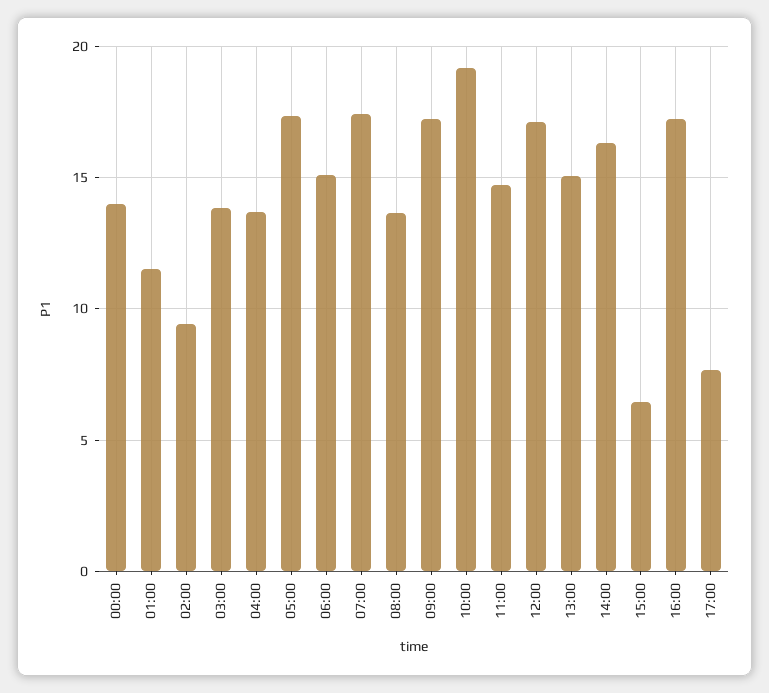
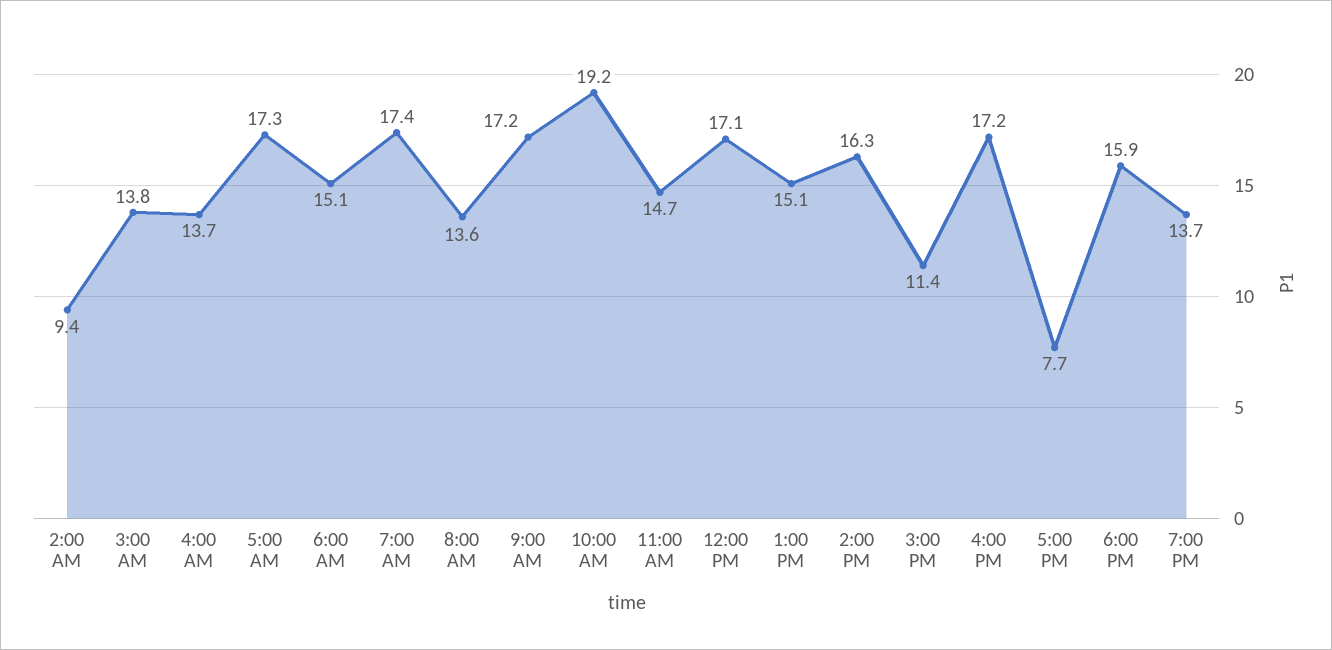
00:00: 14 -> none
01:00: 11.5 -> none
15:00: 6.5 -> 11.4
6:00 PM: none -> 15.9
7:00 PM: none -> 13.7

